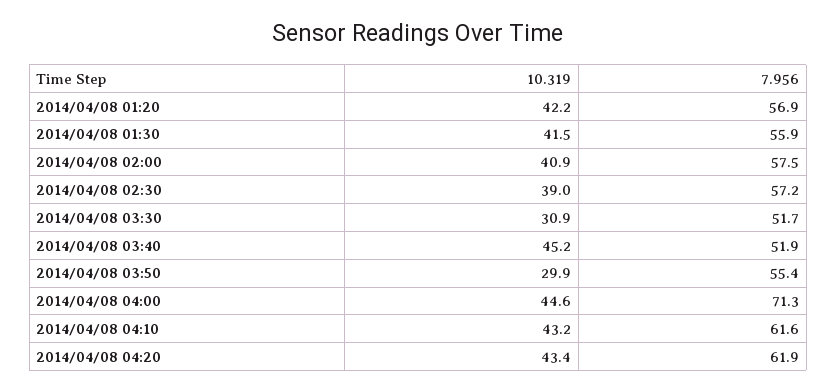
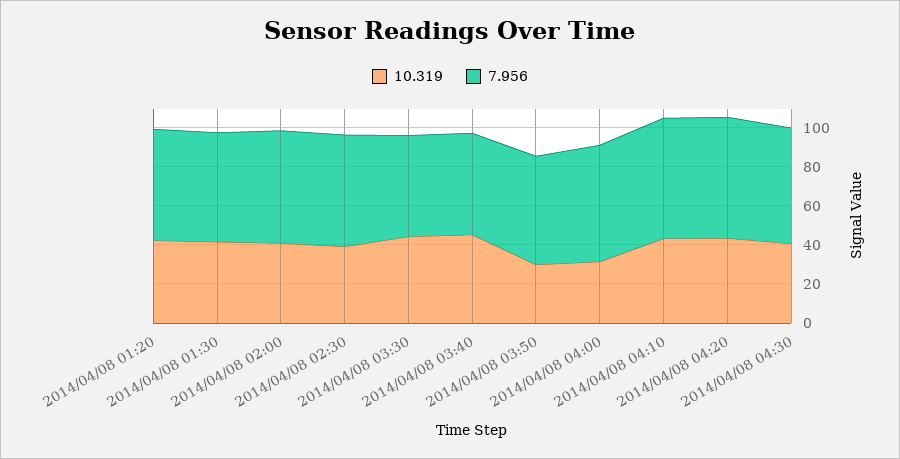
10.319, 2014/04/08 03:30: 30.9 -> 45
10.319, 2014/04/08 04:00: 44.6 -> 30
7.956, 2014/04/08 04:00: 71.3 -> 60
10.319, 2014/04/08 04:30: none -> 40
7.956, 2014/04/08 04:30: none -> 60

